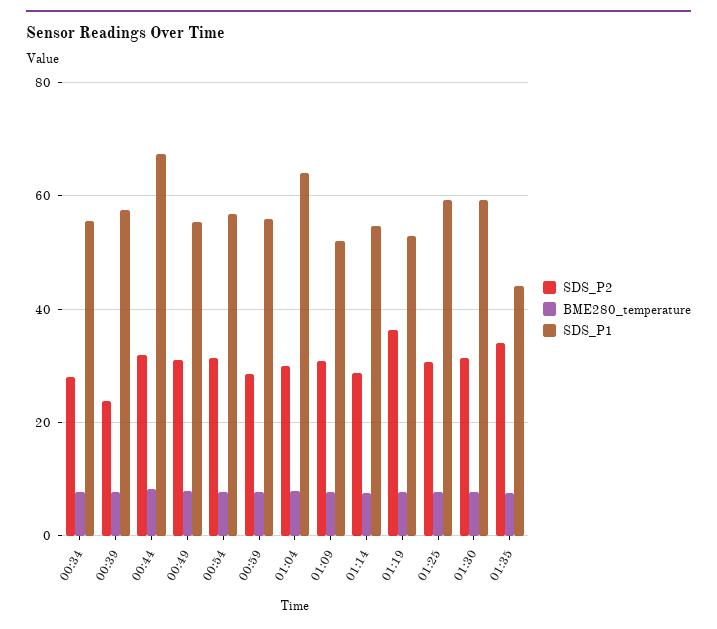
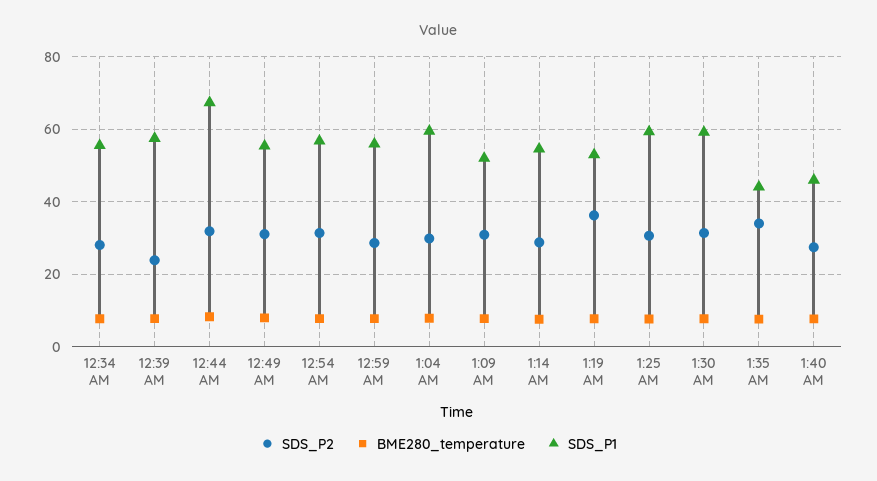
SDS_P1, 01:04: 64 -> 60
SDS_P2, 1:40 AM: none -> 28
BME280_temperature, 1:40 AM: none -> 8
SDS_P1, 1:40 AM: none -> 46

